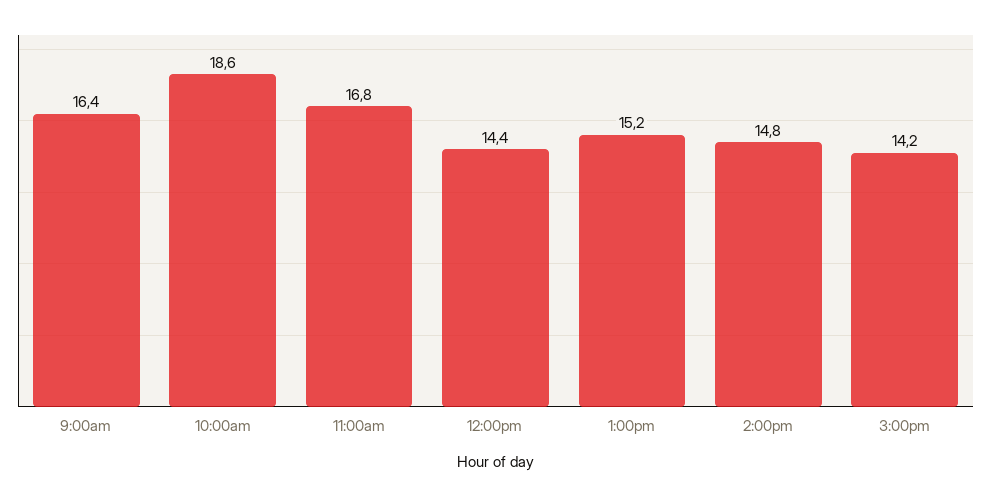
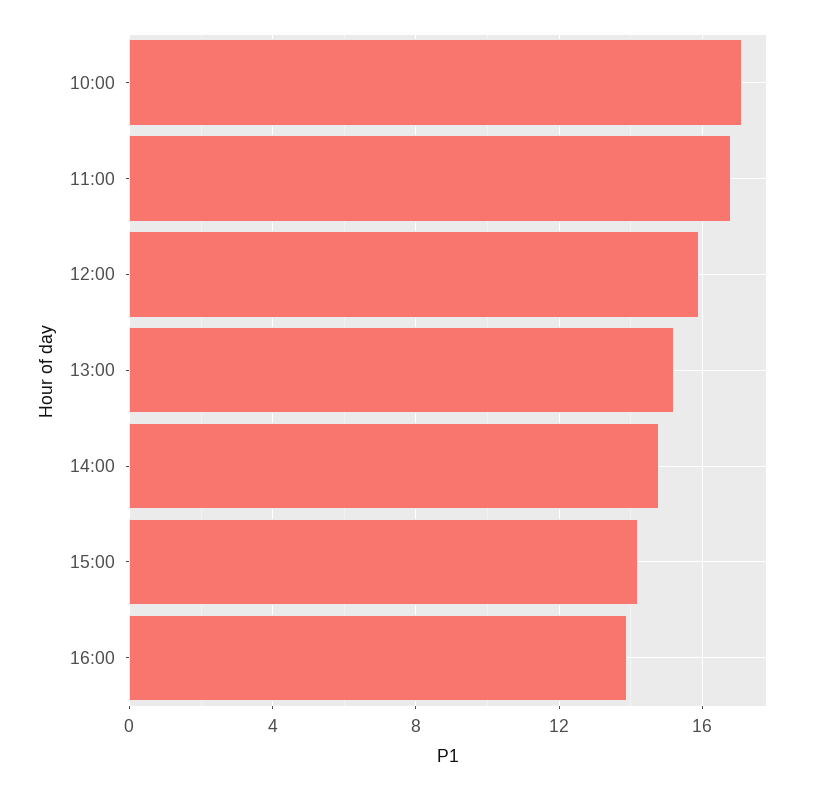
9:00am: 16.4 -> none
10:00am: 18.6 -> 17
12:00pm: 14.4 -> 16
16:00: none -> 14

